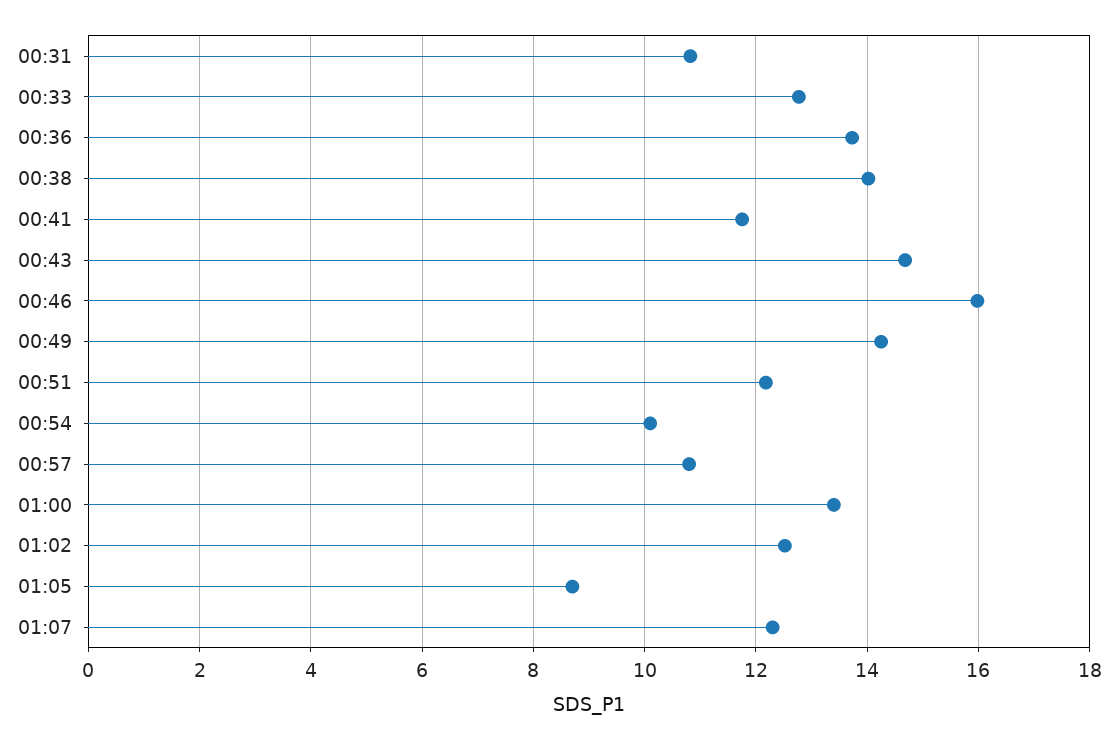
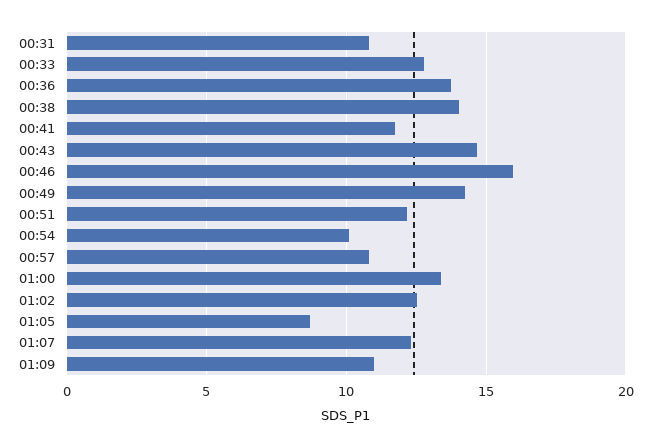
01:09: none -> 11

